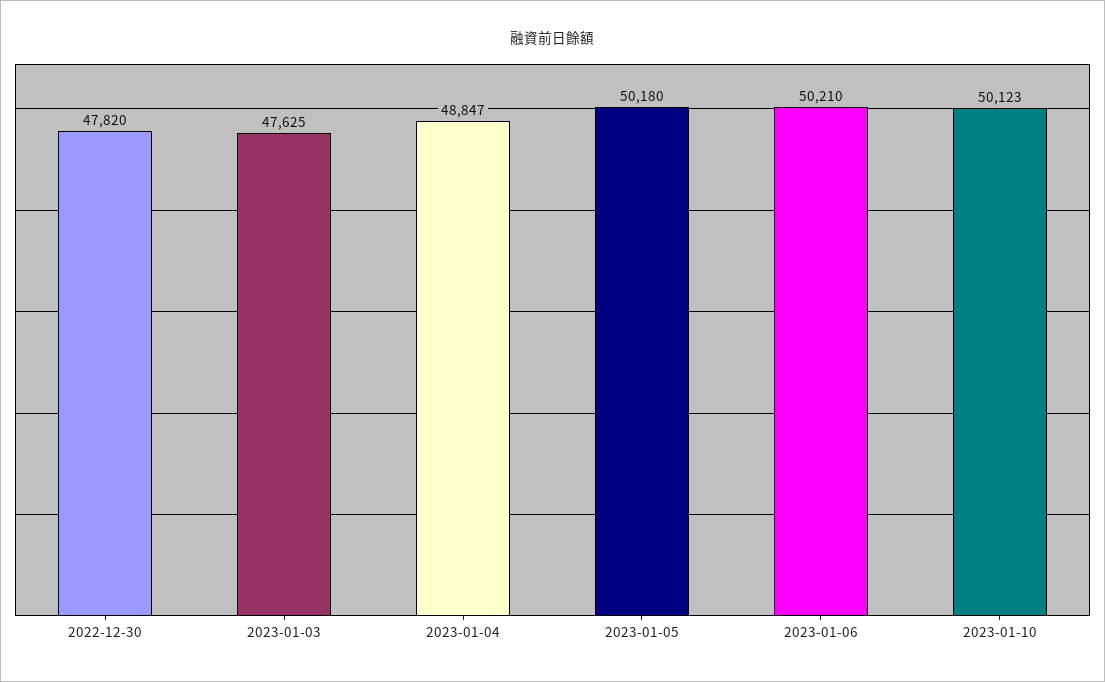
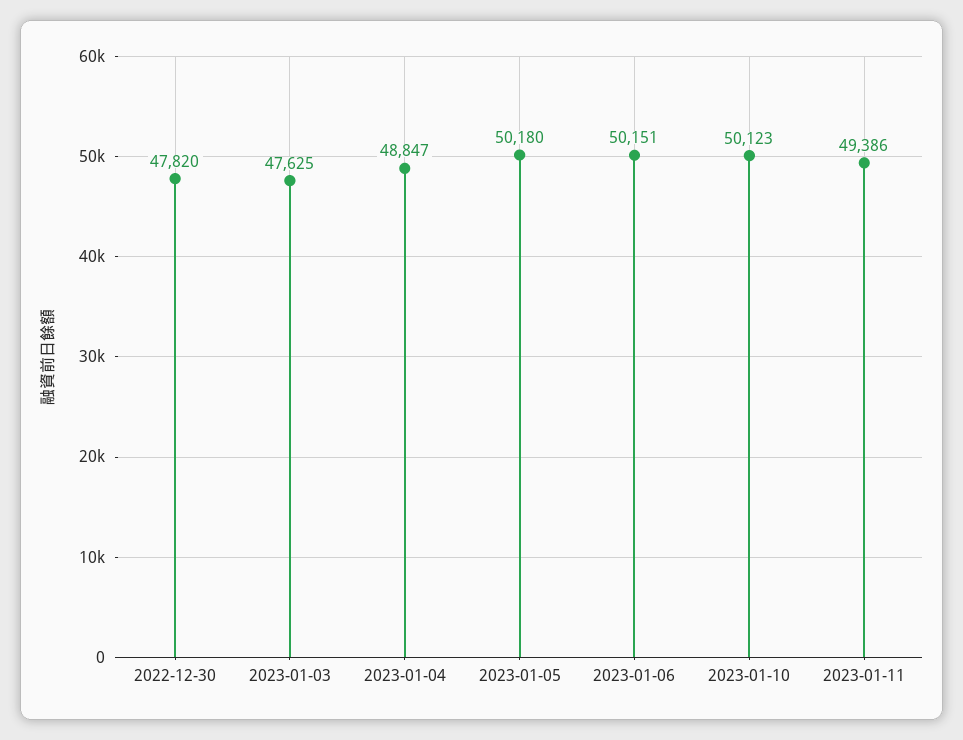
2023-01-06: 50210 -> 50151
2023-01-11: none -> 49386

